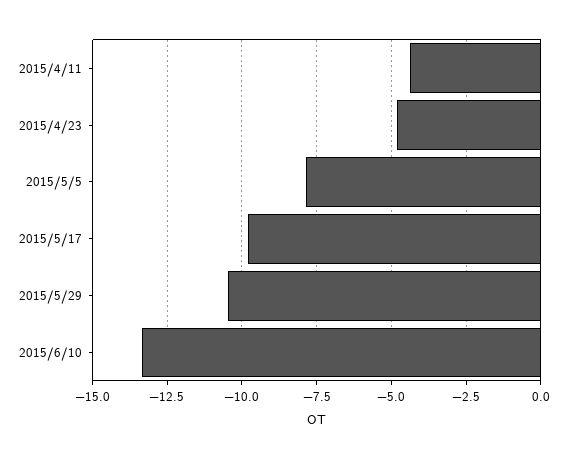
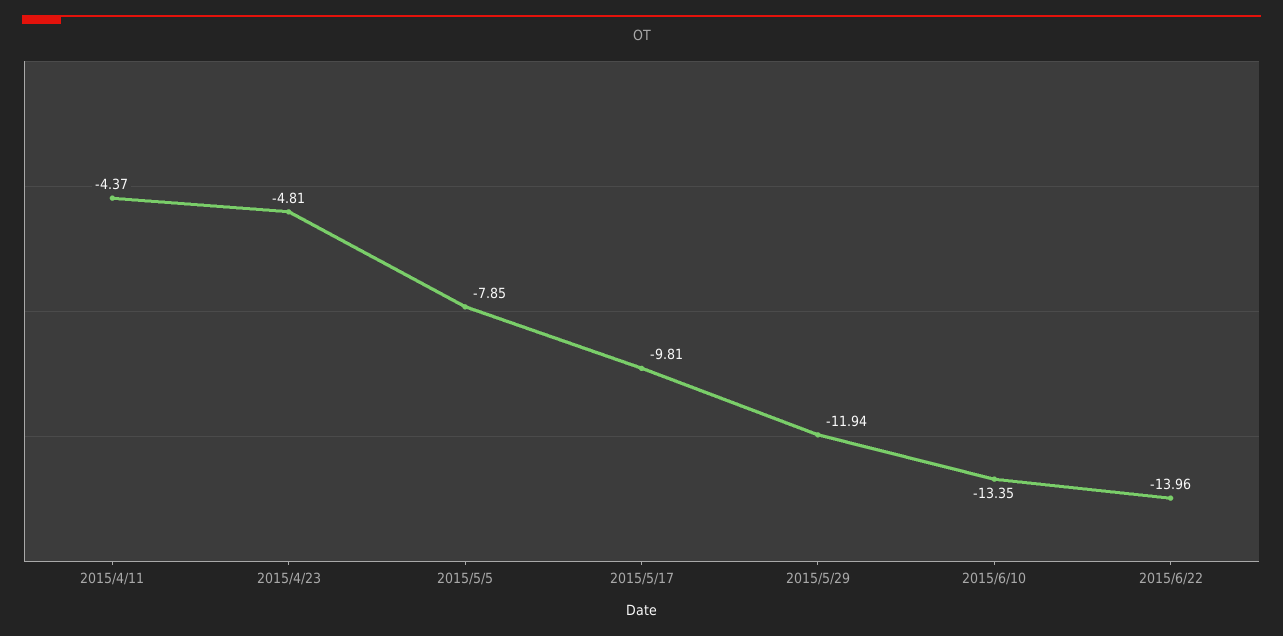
2015/5/29: -10.5 -> -11.94
2015/6/22: none -> -13.96

